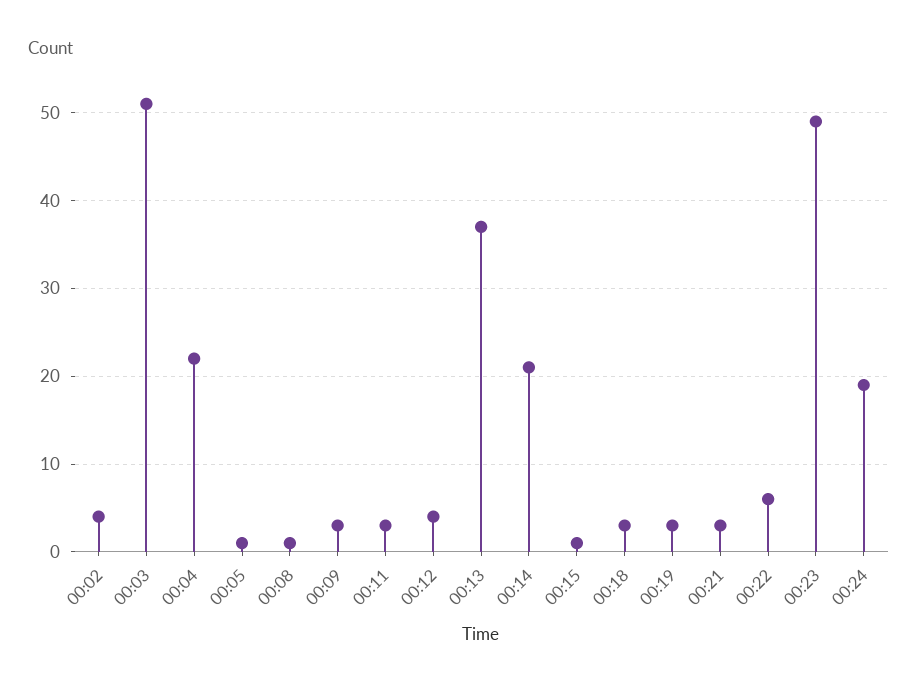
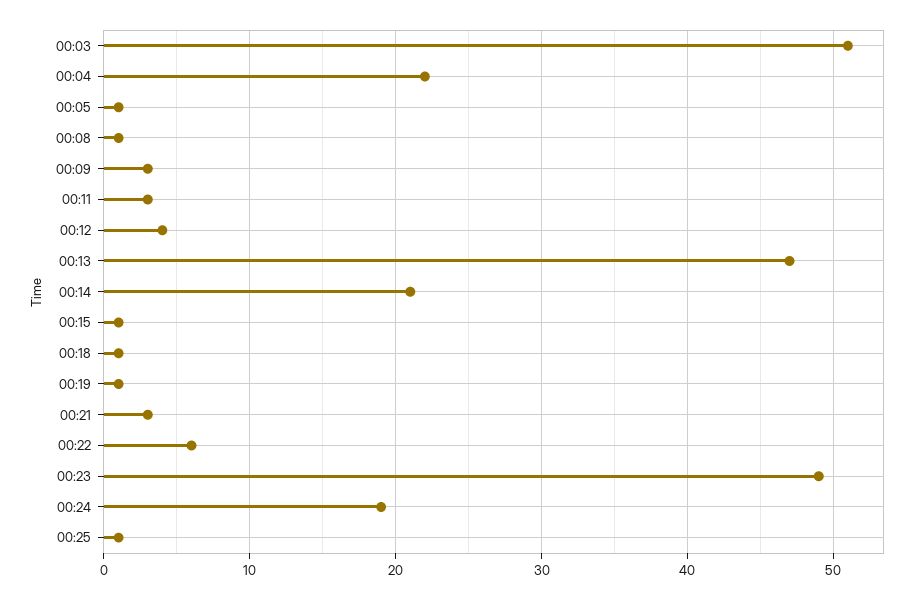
00:02: 4 -> none
00:13: 37 -> 47
00:18: 3 -> 1
00:19: 3 -> 1
00:25: none -> 1

